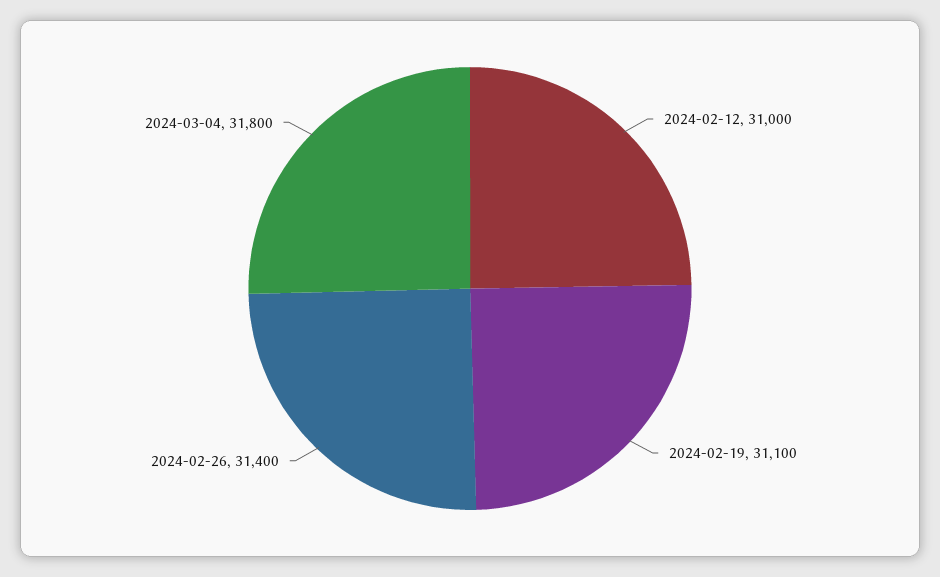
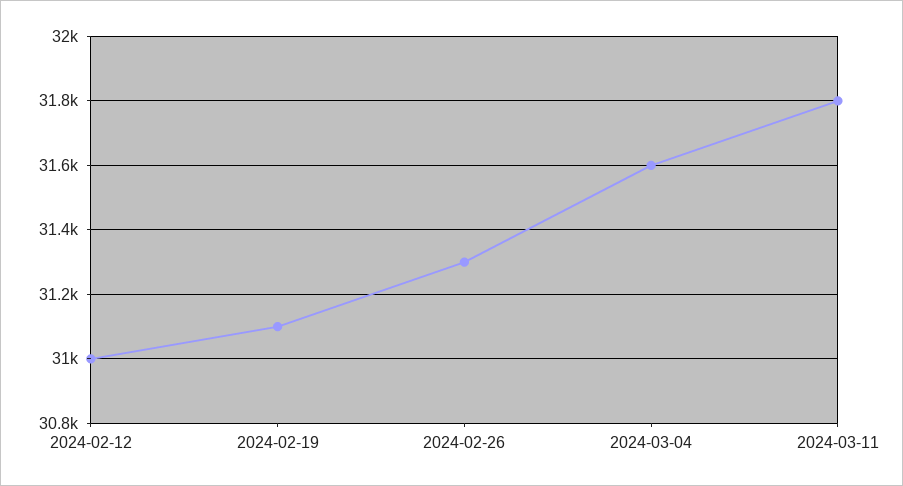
2024-02-26: 31400 -> 31300
2024-03-04: 31800 -> 31600
2024-03-11: none -> 31800

